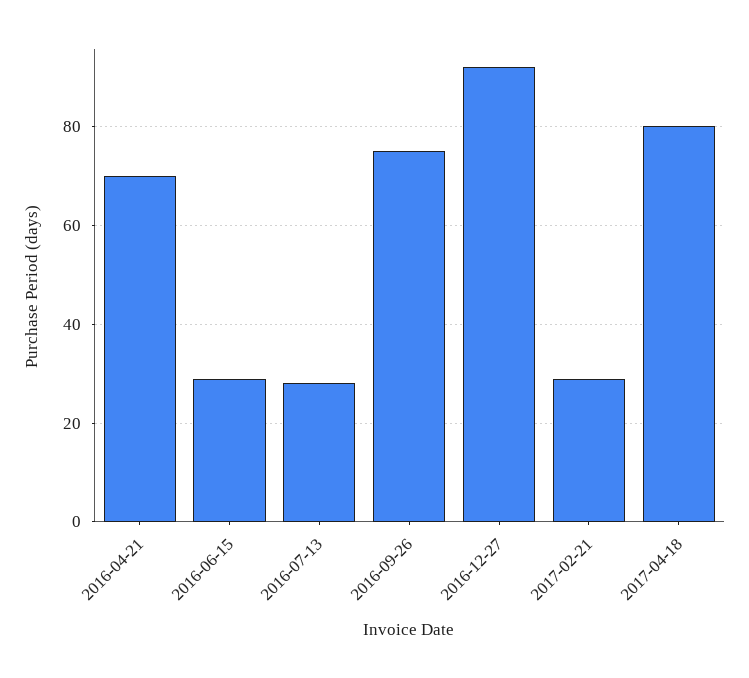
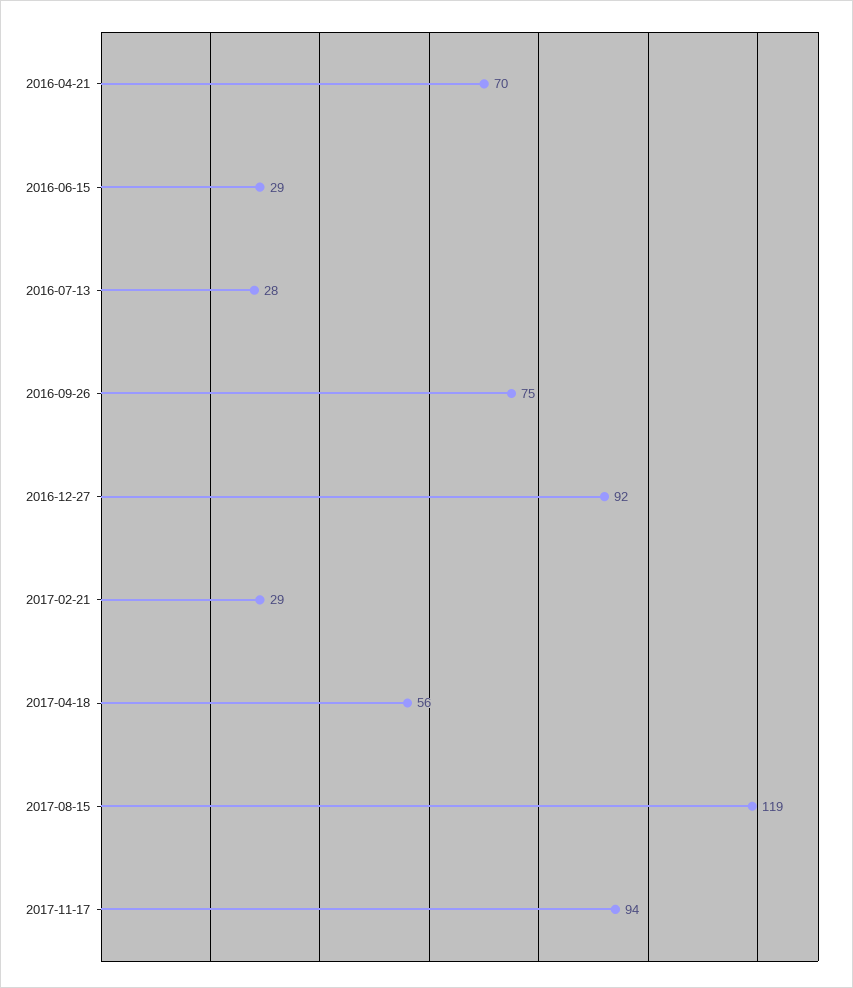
2017-04-18: 80 -> 56
2017-08-15: none -> 119
2017-11-17: none -> 94

